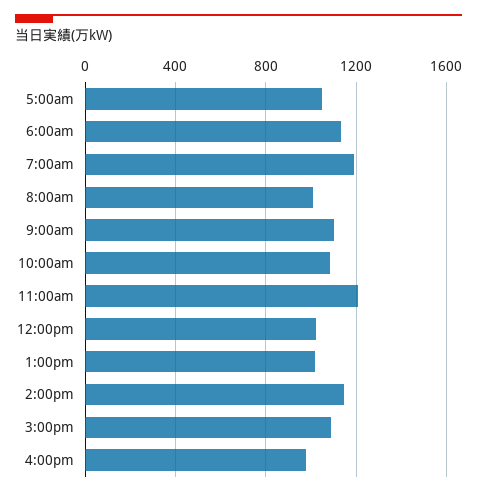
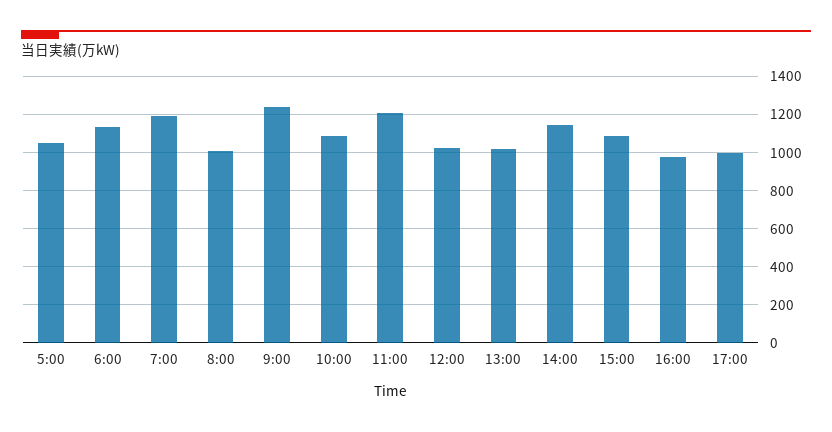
9:00am: 1100 -> 1250
17:00: none -> 1000

